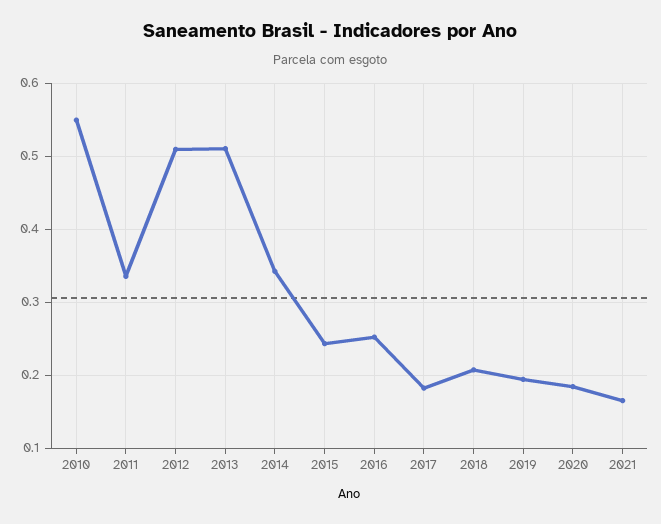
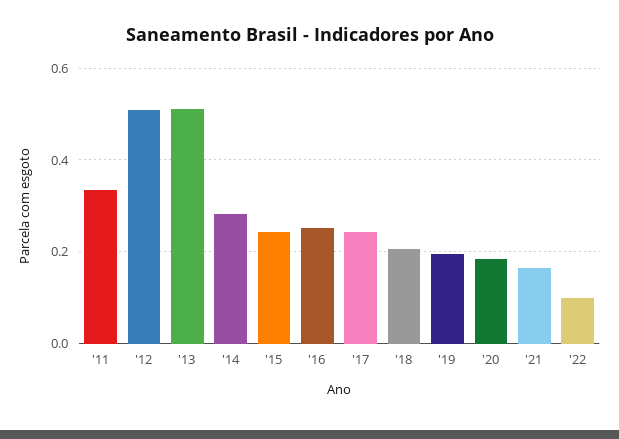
2010: 0.55 -> none
2014: 0.34 -> 0.28
2017: 0.18 -> 0.24
'22: none -> 0.1

